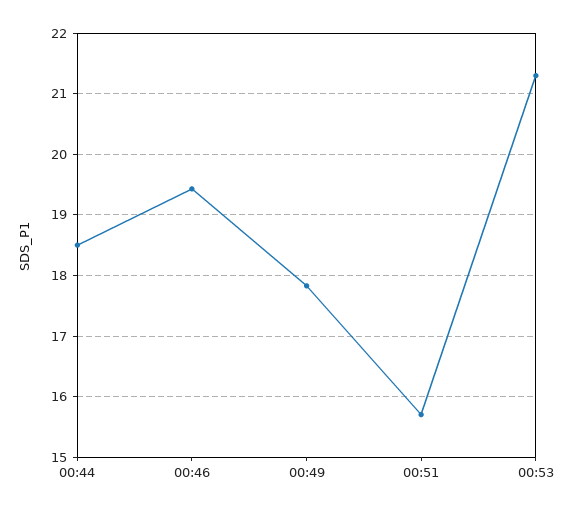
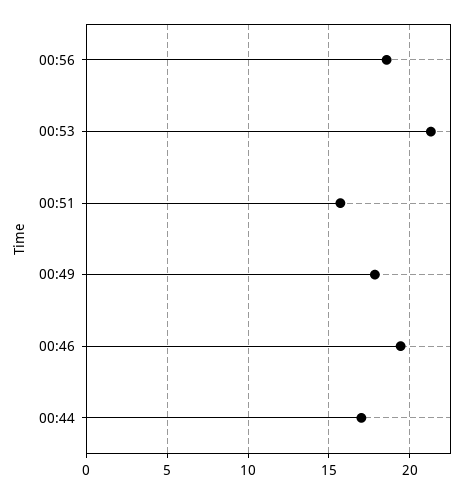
00:44: 18.5 -> 17
00:56: none -> 18.5

